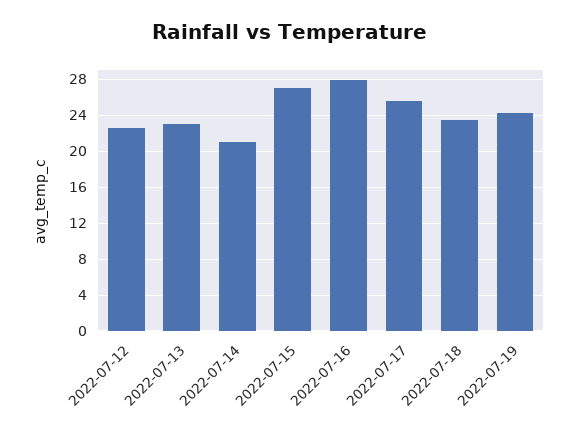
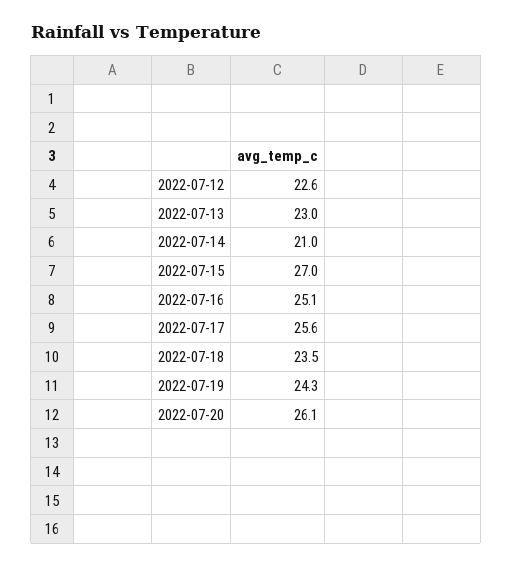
2022-07-16: 28 -> 25.1
2022-07-20: none -> 26.1

